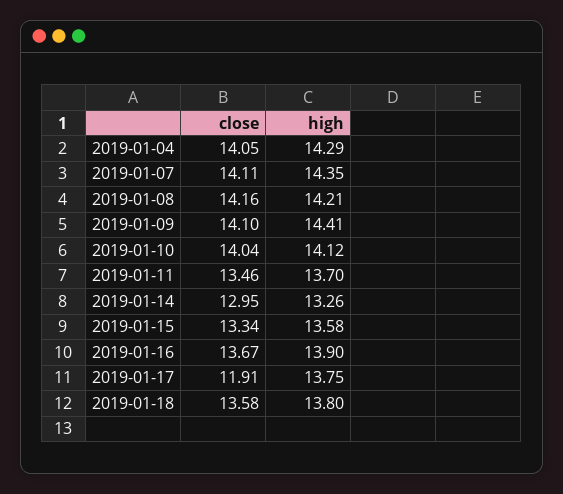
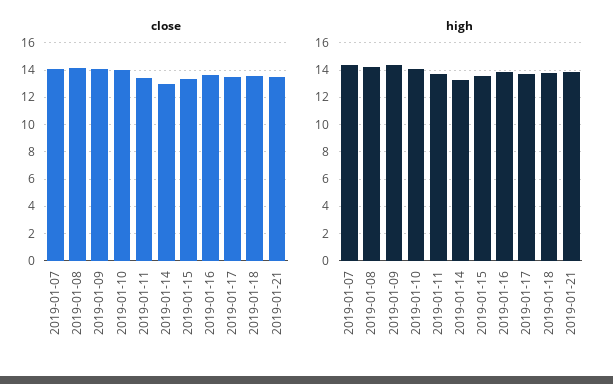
close, 2019-01-04: 14.05 -> none
high, 2019-01-04: 14.29 -> none
close, 2019-01-17: 11.91 -> 13.5
close, 2019-01-21: none -> 13.5
high, 2019-01-21: none -> 14

